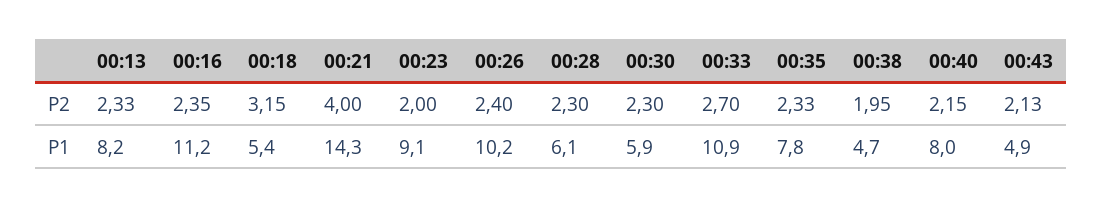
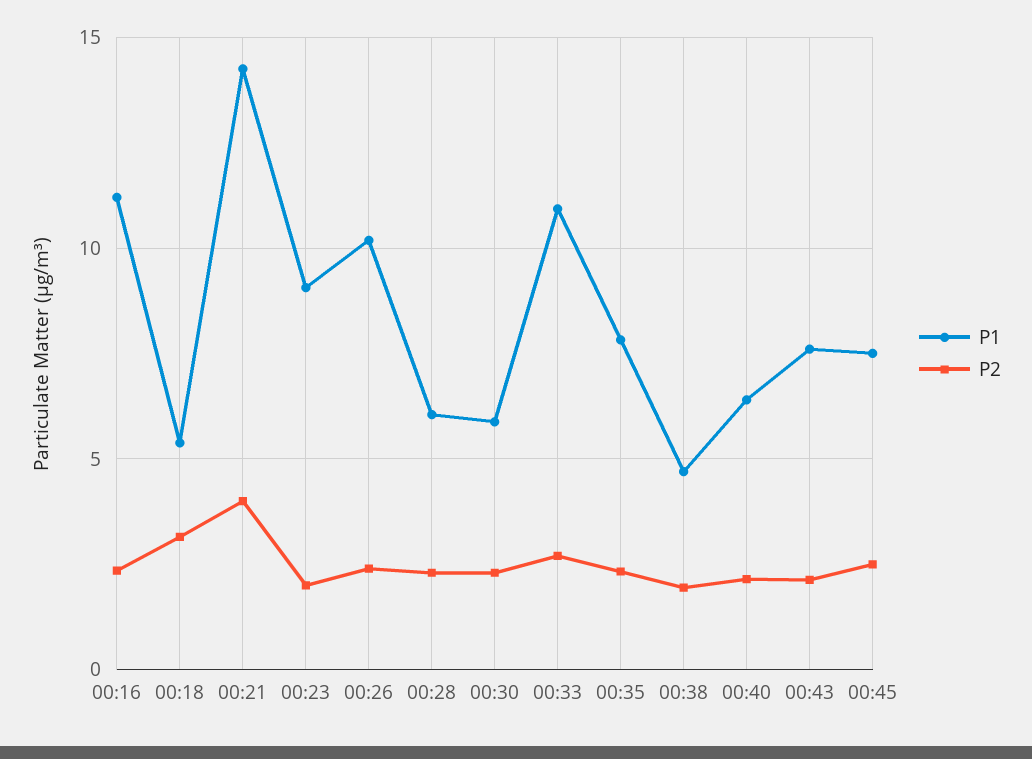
P2, 00:13: 2.33 -> none
P1, 00:13: 8.2 -> none
P1, 00:40: 8 -> 6.5
P1, 00:43: 4.9 -> 7.5
P1, 00:45: none -> 7.5
P2, 00:45: none -> 2.5

